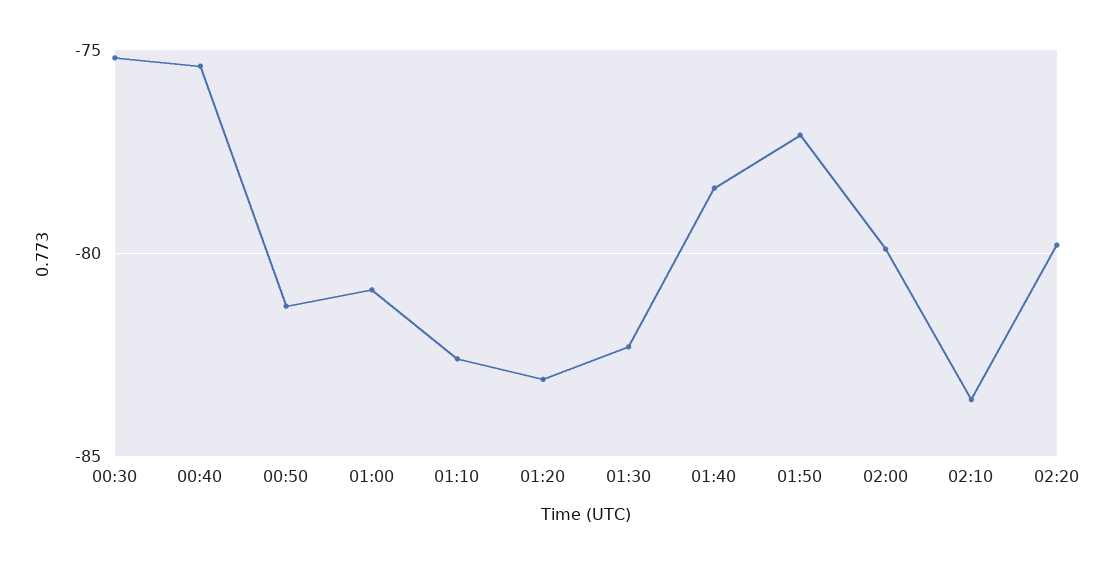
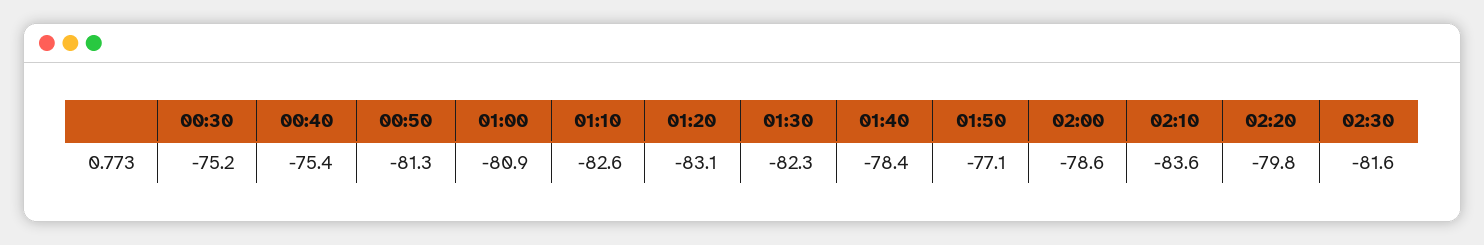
02:00: -80 -> -78.6
02:30: none -> -81.6

